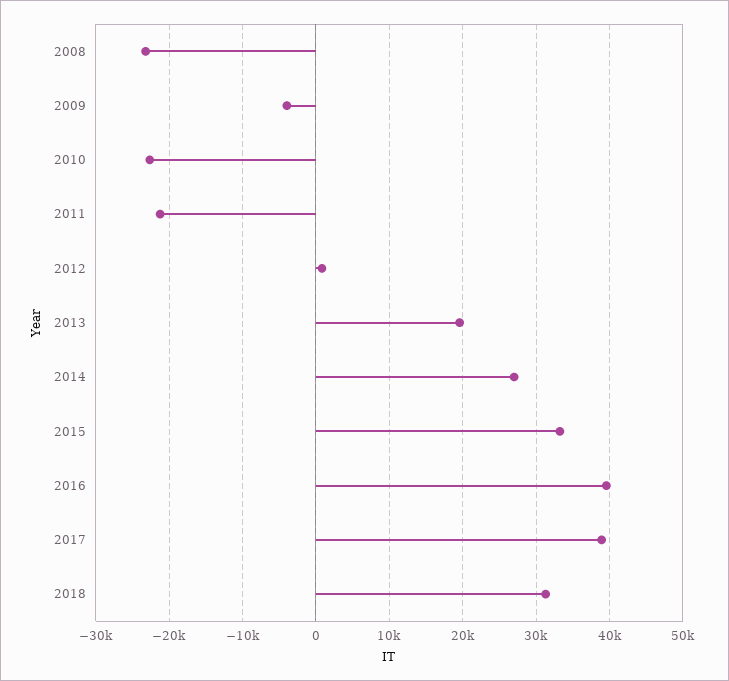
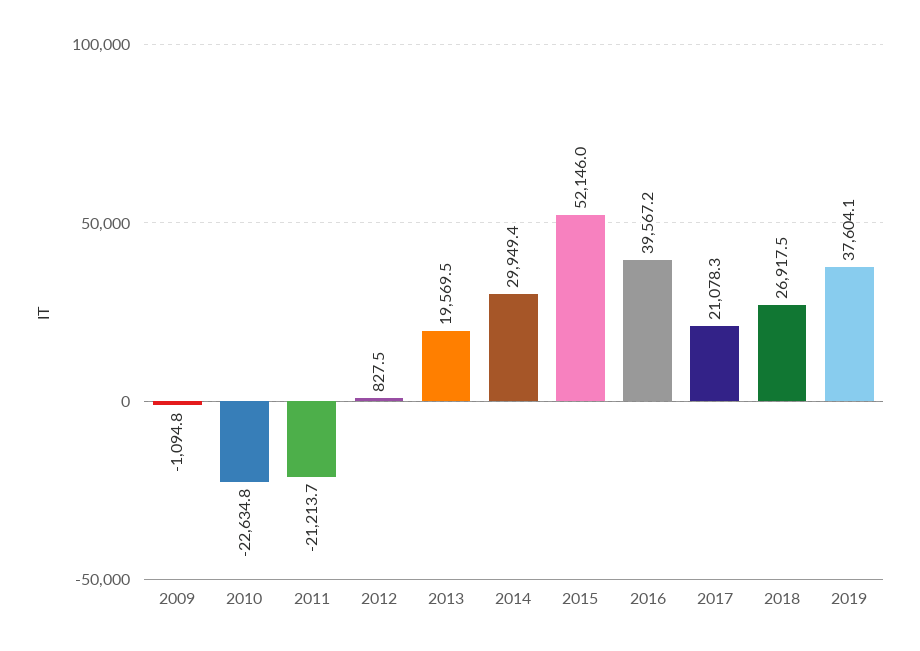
2008: -23000 -> none
2009: -4000 -> -1094.8
2014: 27000 -> 29949.4
2015: 33000 -> 52146
2017: 39000 -> 21078.3
2018: 31000 -> 26917.5
2019: none -> 37604.1

